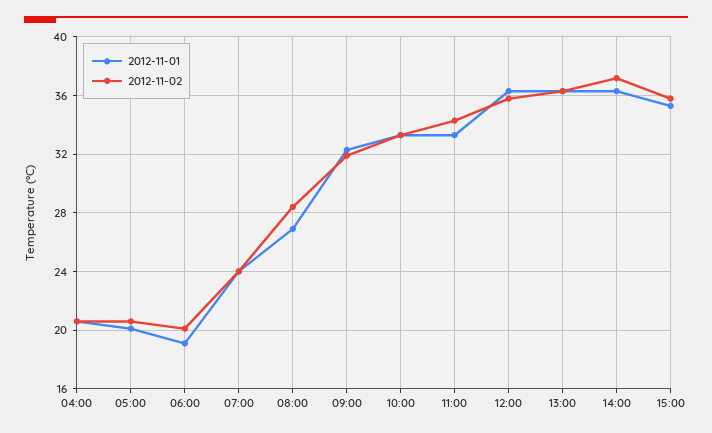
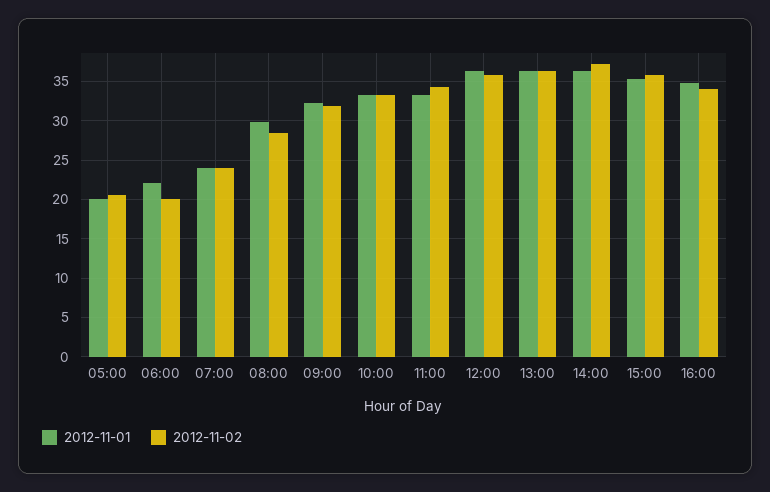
2012-11-01, 04:00: 20.5 -> none
2012-11-02, 04:00: 20.5 -> none
2012-11-01, 06:00: 19 -> 22
2012-11-01, 08:00: 27 -> 30
2012-11-01, 16:00: none -> 35
2012-11-02, 16:00: none -> 34

